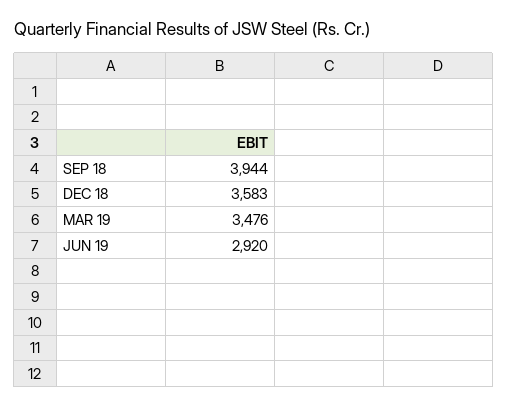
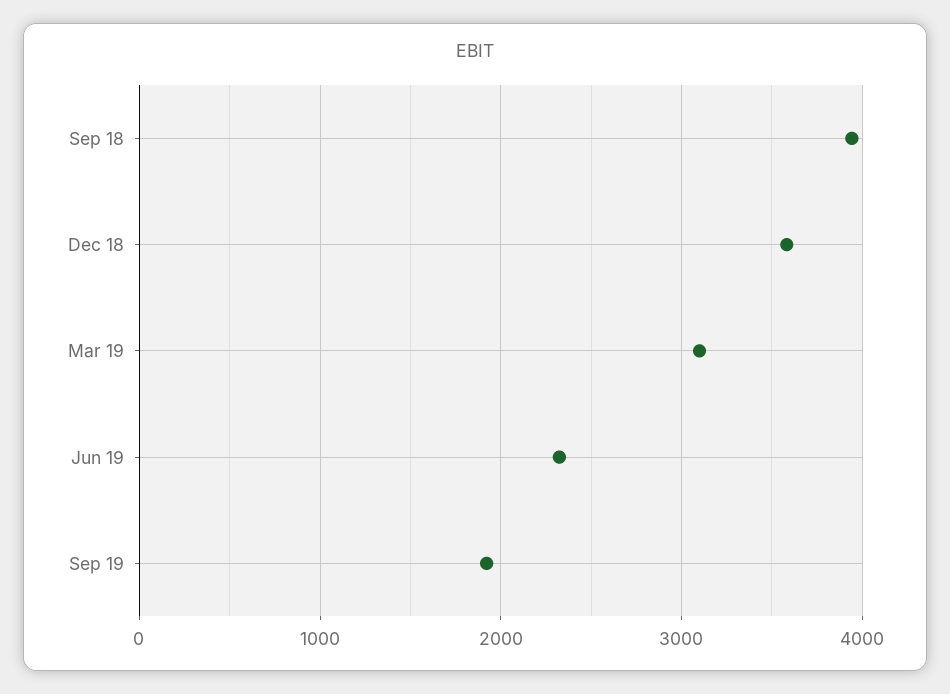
MAR 19: 3476 -> 3100
JUN 19: 2920 -> 2300
Sep 19: none -> 1900

